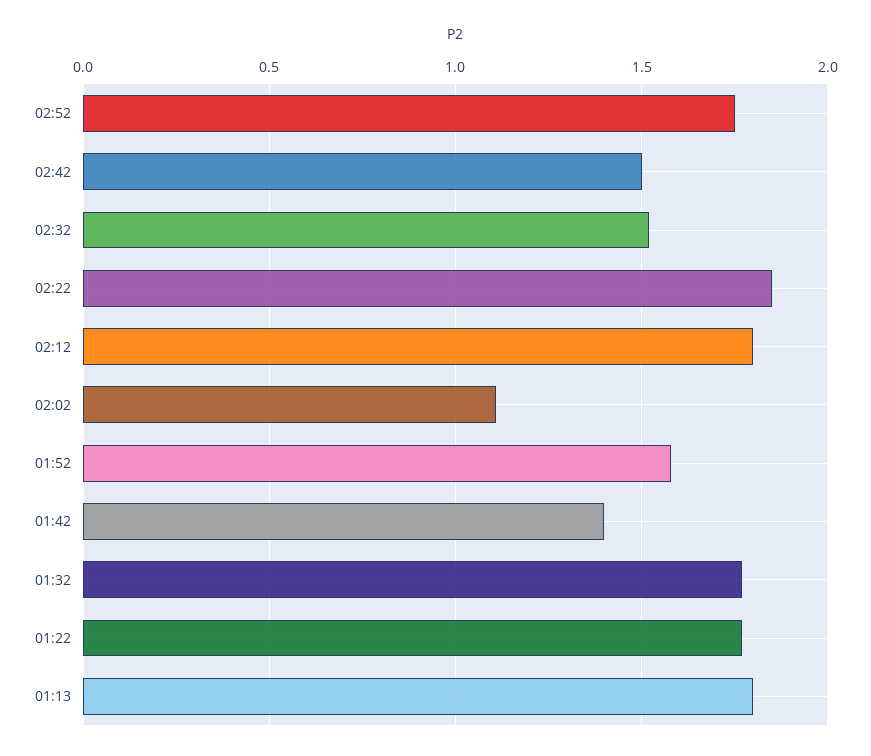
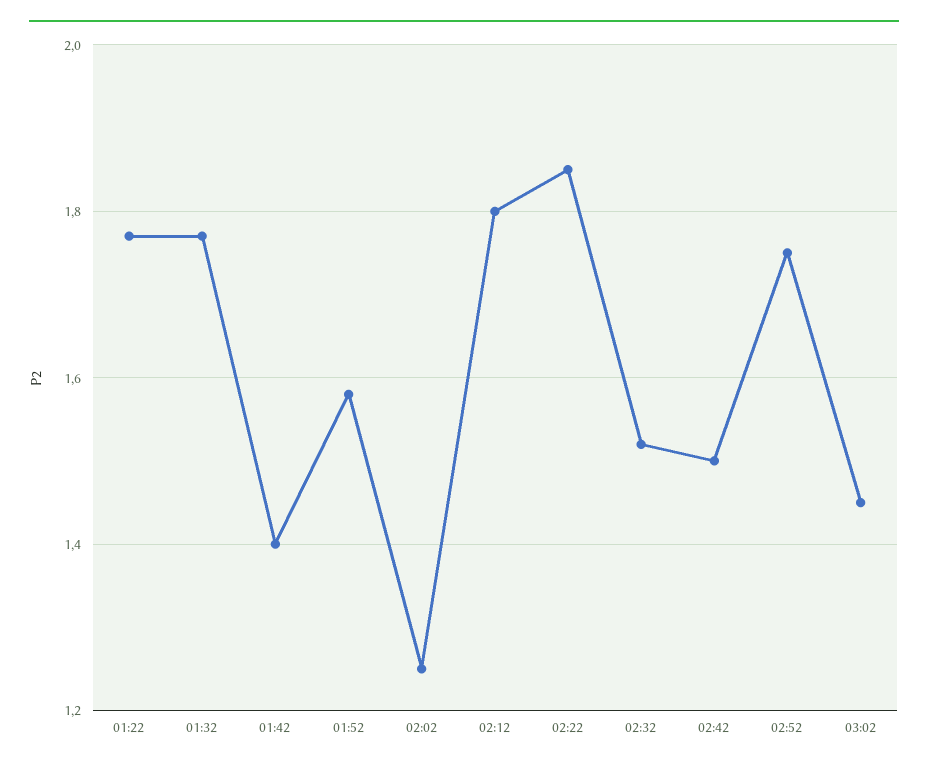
02:02: 1.1 -> 1.25
01:13: 1.8 -> none
03:02: none -> 1.45

